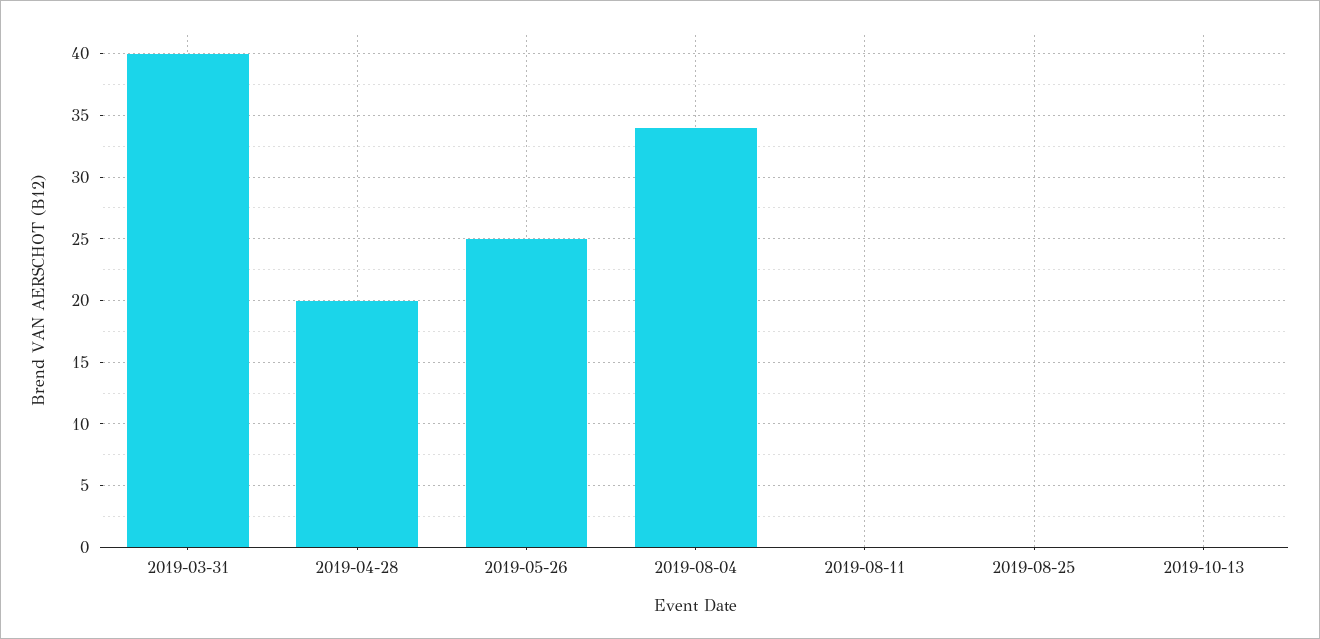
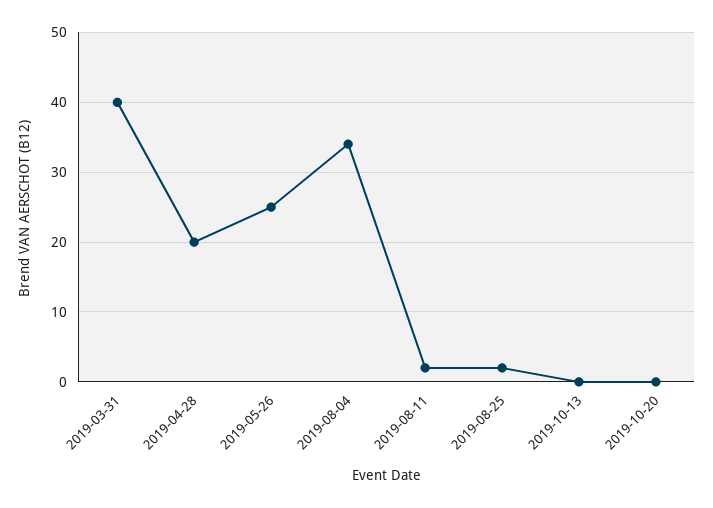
2019-08-11: 0 -> 2
2019-08-25: 0 -> 2
2019-10-20: none -> 0

